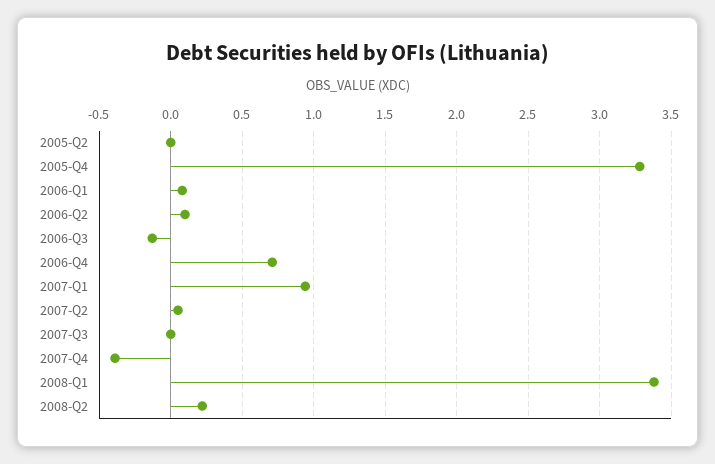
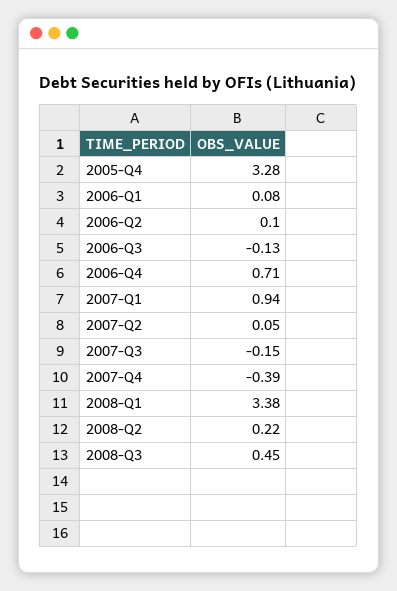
2005-Q2: 0 -> none
2007-Q3: 0 -> -0.15
2008-Q3: none -> 0.45

